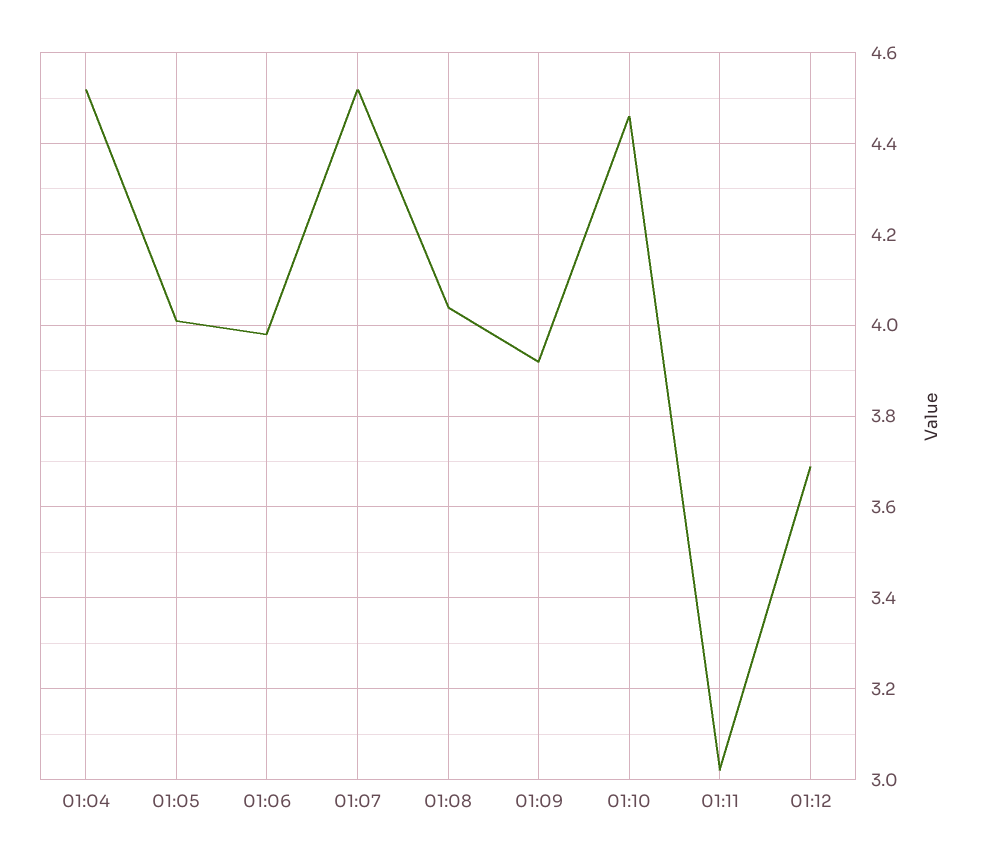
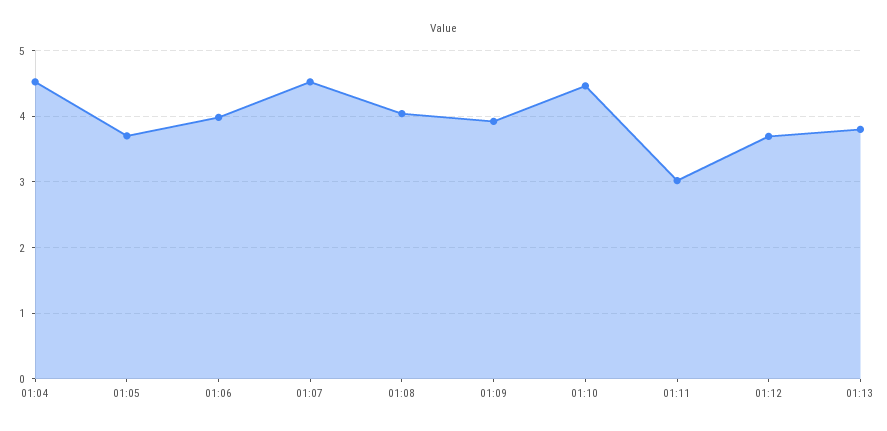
01:05: 4 -> 3.7
01:13: none -> 3.8

